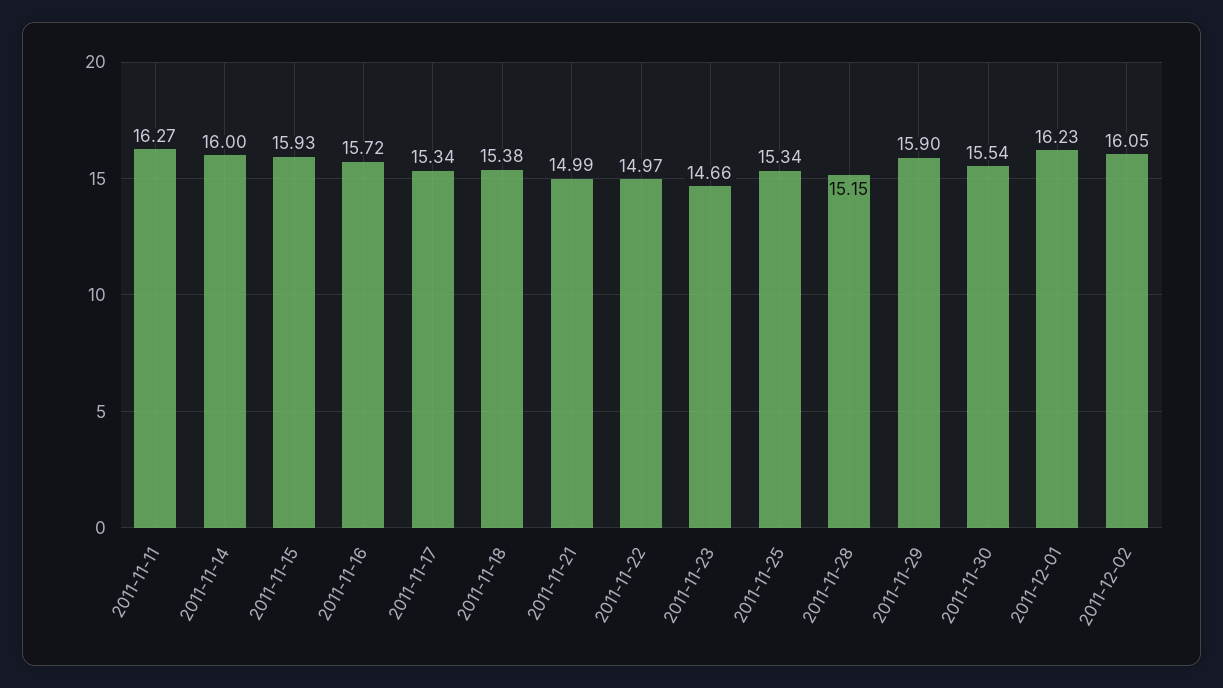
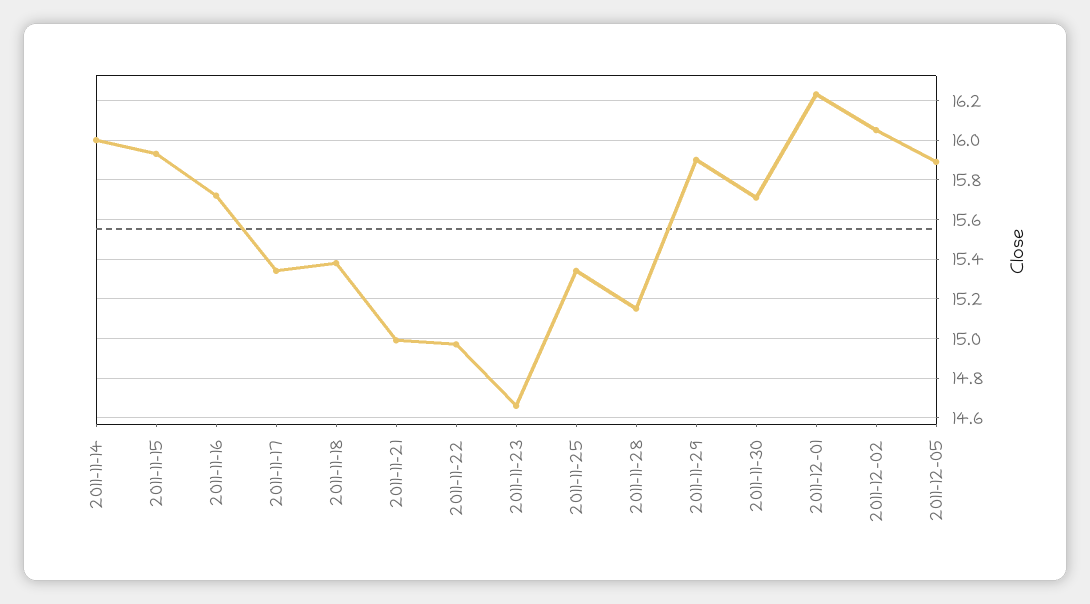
2011-11-11: 16.27 -> none
2011-11-30: 15.54 -> 15.7
2011-12-05: none -> 15.9

